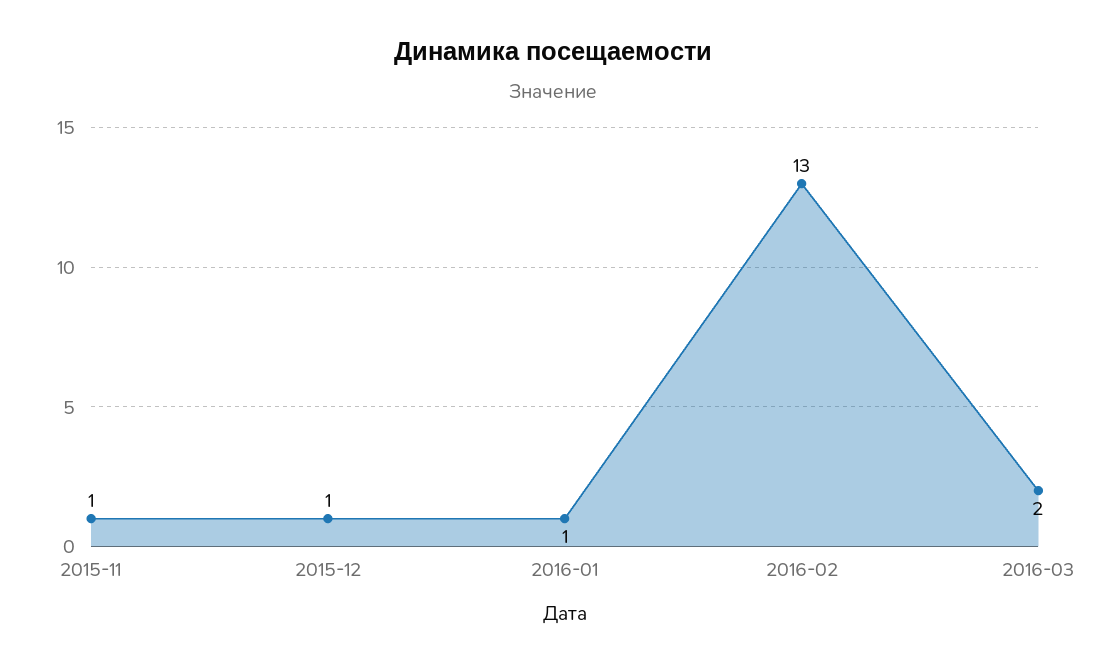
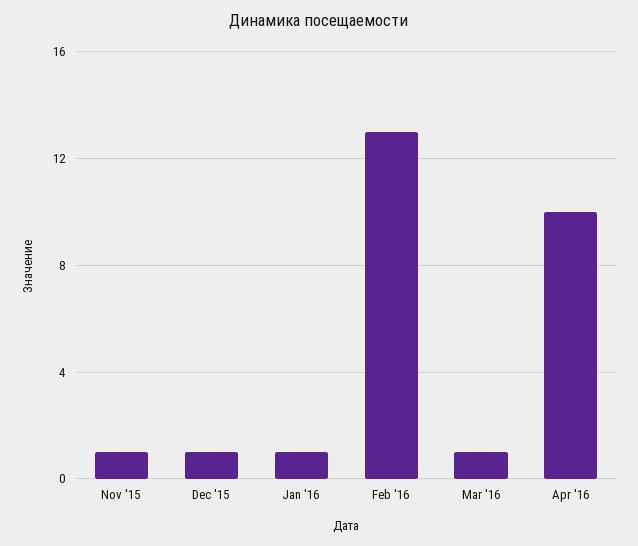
2016-03: 2 -> 1
Apr '16: none -> 10

